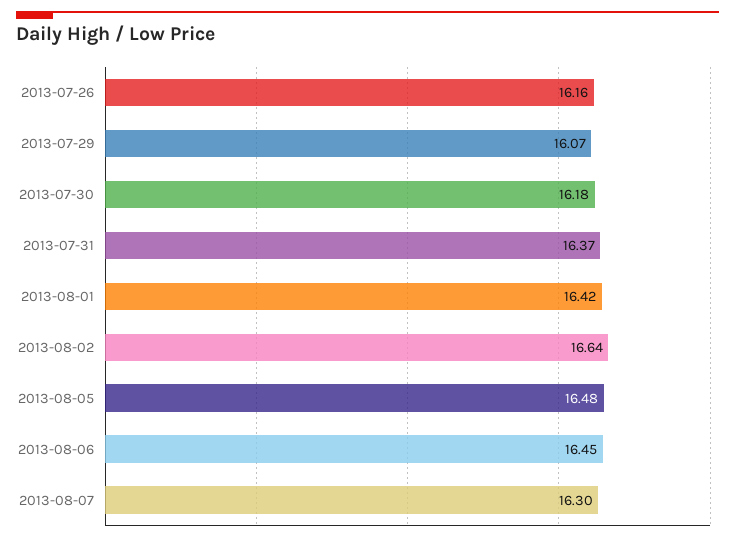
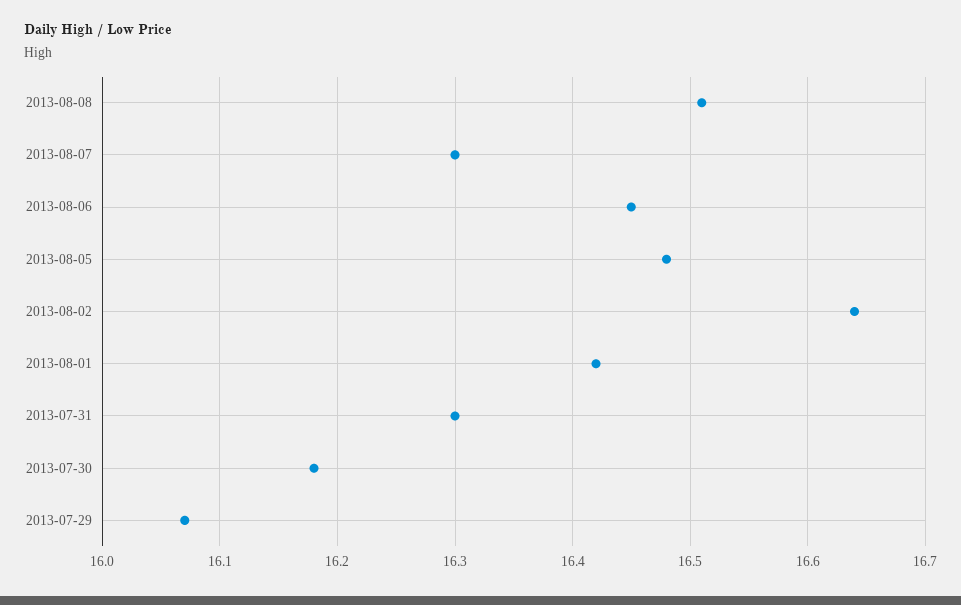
2013-07-26: 16.16 -> none
2013-07-31: 16.37 -> 16.3
2013-08-08: none -> 16.51

